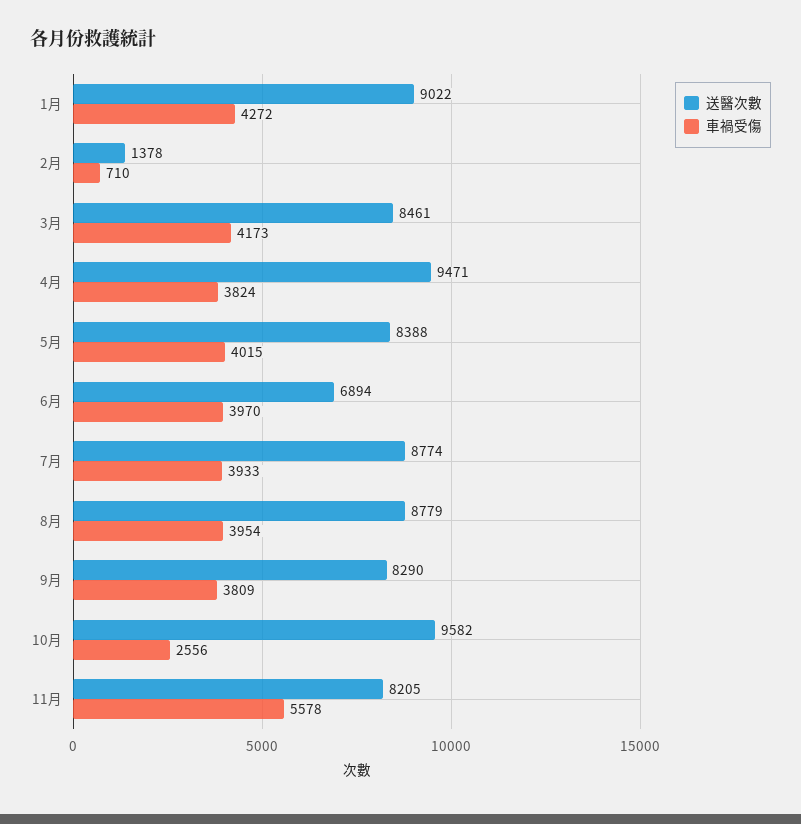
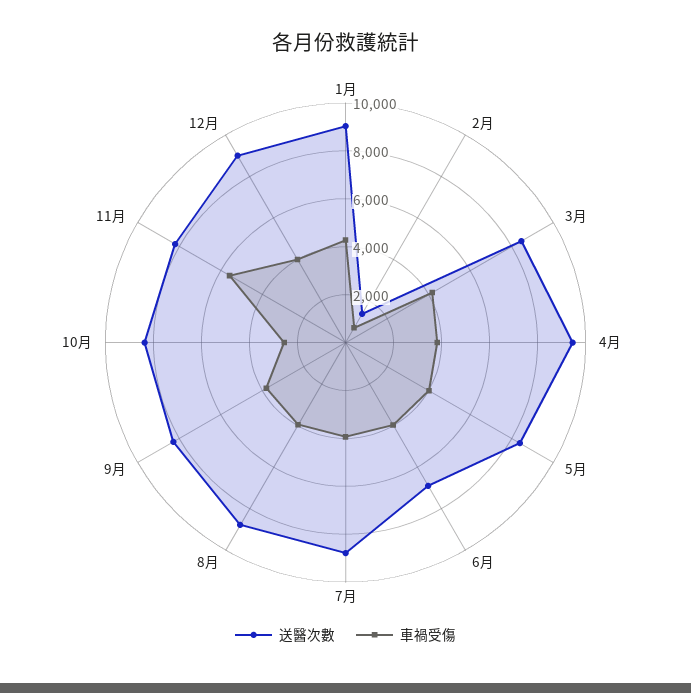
送醫次數, 10月: 9582 -> 8500
送醫次數, 12月: none -> 9000
車禍受傷, 12月: none -> 4000

